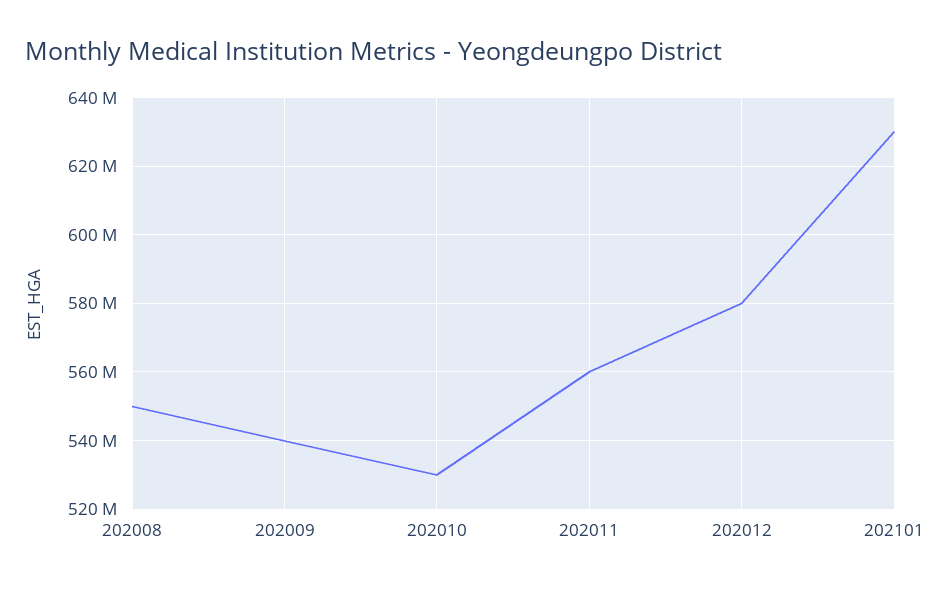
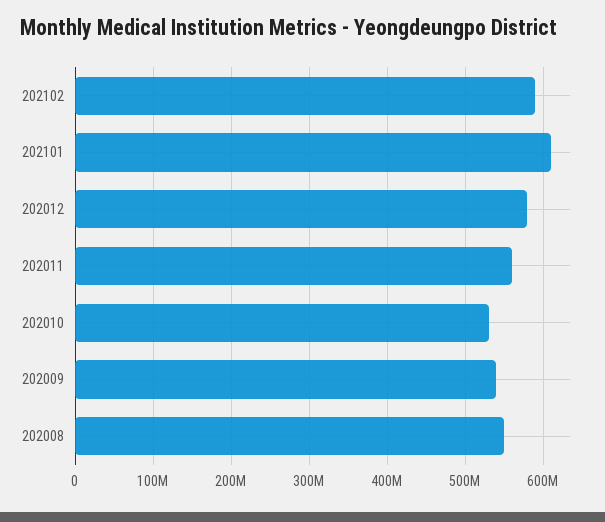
202101: 630000000 -> 610000000
202102: none -> 590000000

